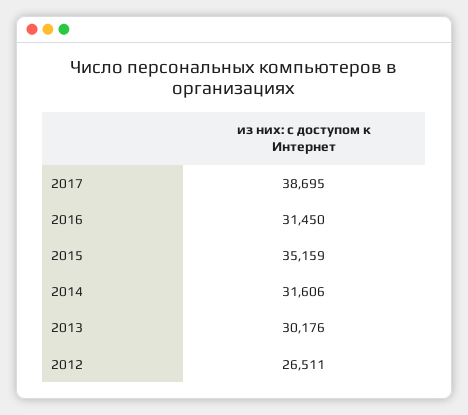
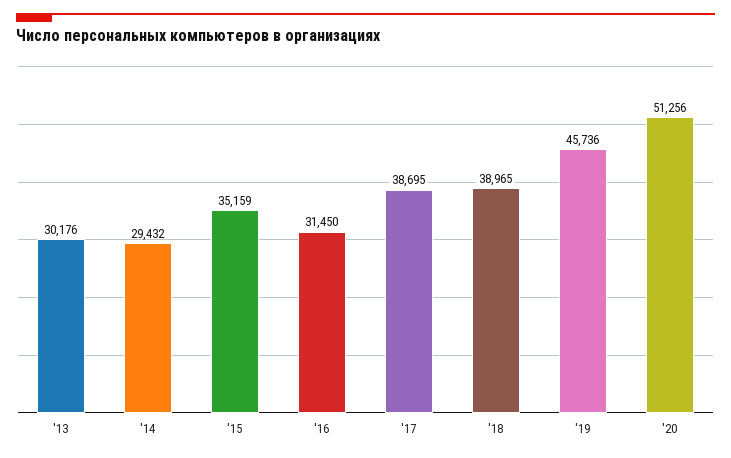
2014: 31606 -> 29432
2012: 26511 -> none
'18: none -> 38965
'19: none -> 45736
'20: none -> 51256

